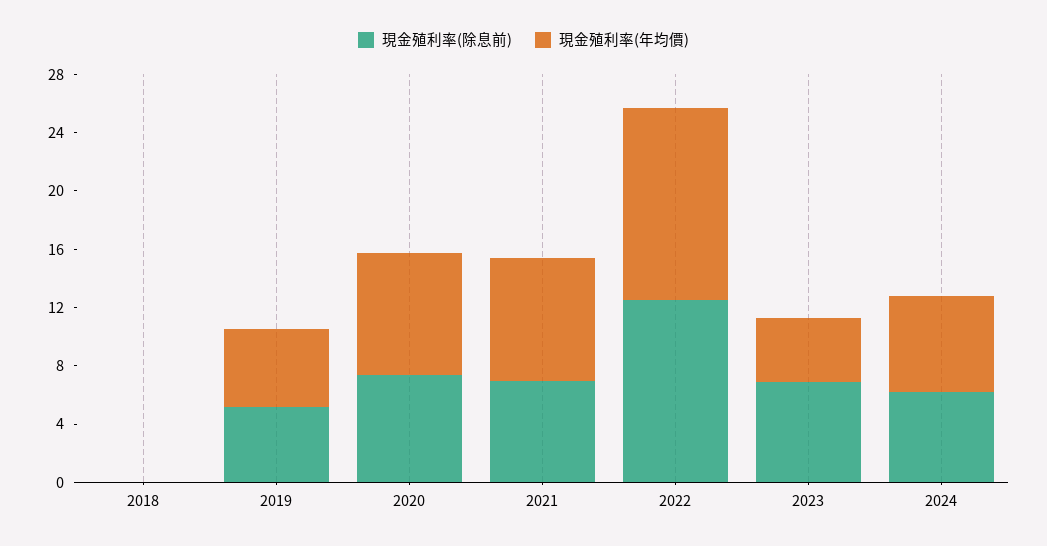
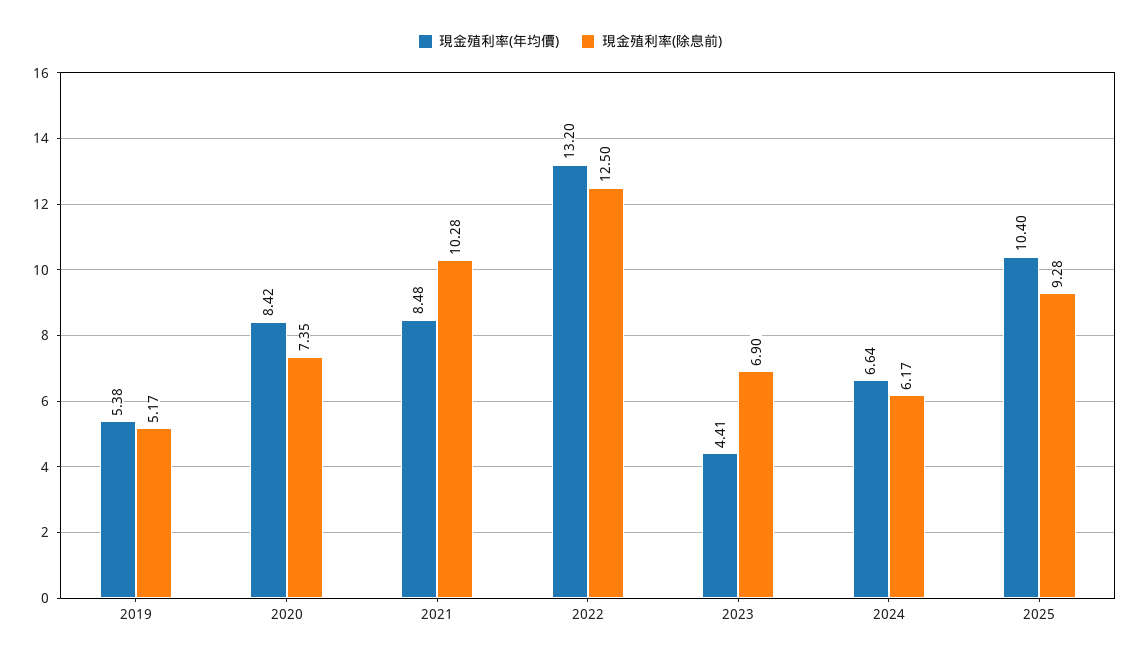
現金殖利率(除息前), 2018: 0 -> none
現金殖利率(年均價), 2018: 0 -> none
現金殖利率(除息前), 2021: 7 -> 10.28
現金殖利率(年均價), 2025: none -> 10.4
現金殖利率(除息前), 2025: none -> 9.28

